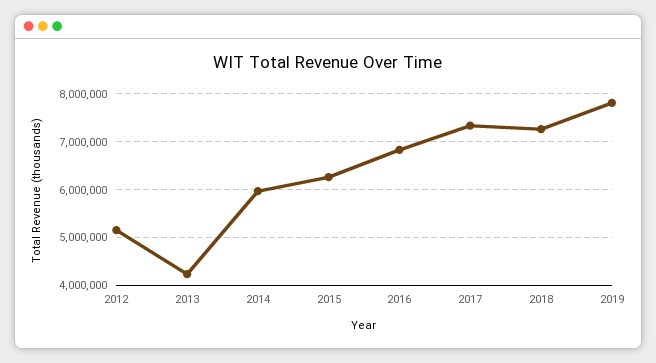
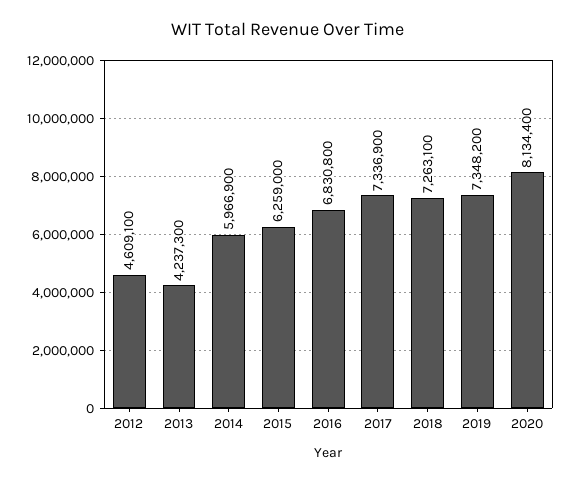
2012: 5200000 -> 4609100
2019: 7800000 -> 7348200
2020: none -> 8134400

